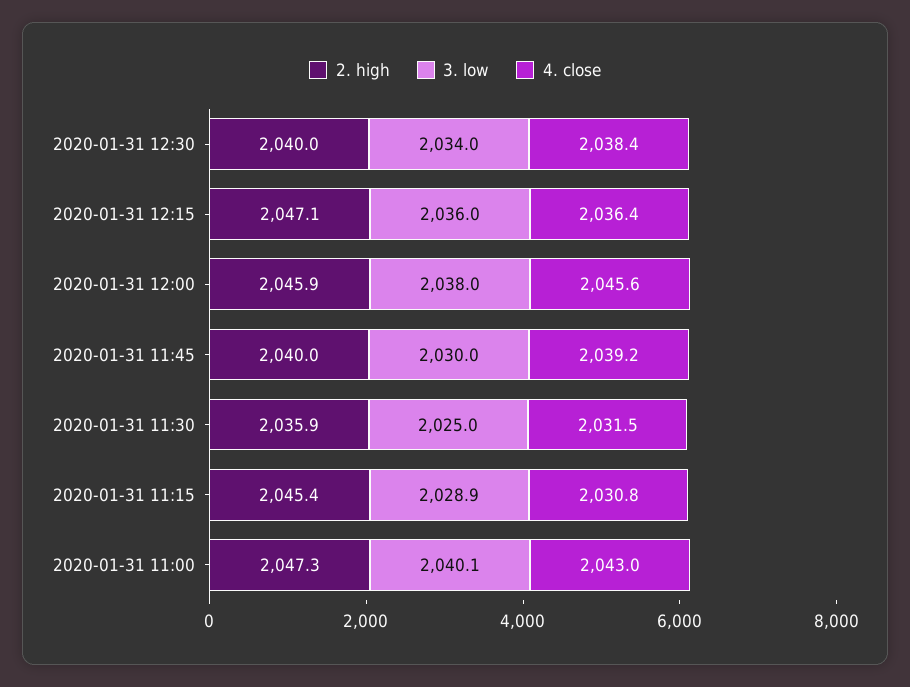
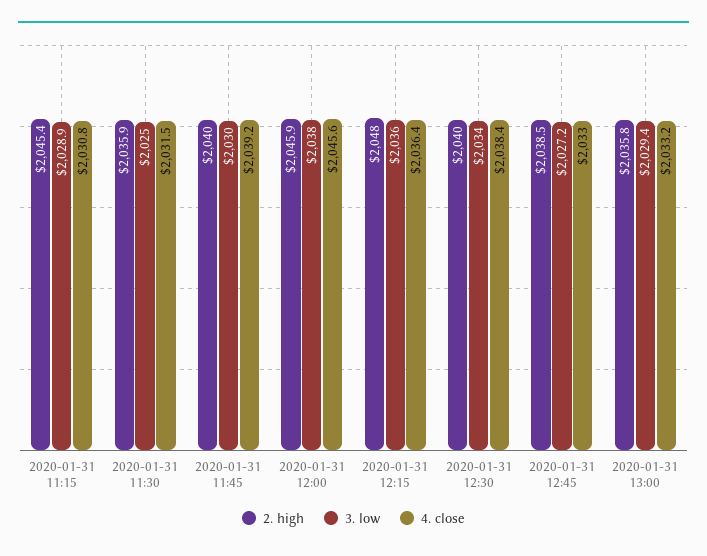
2. high, 2020-01-31 12:15: 2047.1 -> 2048
2. high, 2020-01-31 11:00: 2047.3 -> none
3. low, 2020-01-31 11:00: 2040.1 -> none
4. close, 2020-01-31 11:00: 2043 -> none
2. high, 2020-01-31 12:45: none -> 2038.5
3. low, 2020-01-31 12:45: none -> 2027.2
4. close, 2020-01-31 12:45: none -> 2033
2. high, 2020-01-31 13:00: none -> 2035.8
3. low, 2020-01-31 13:00: none -> 2029.4
4. close, 2020-01-31 13:00: none -> 2033.2

